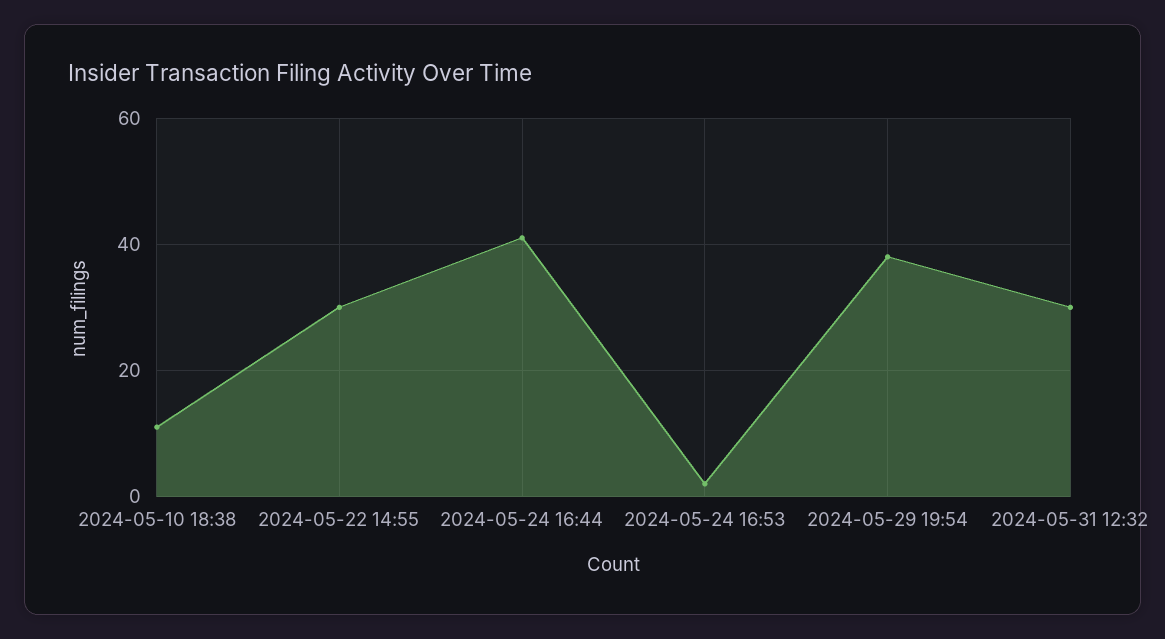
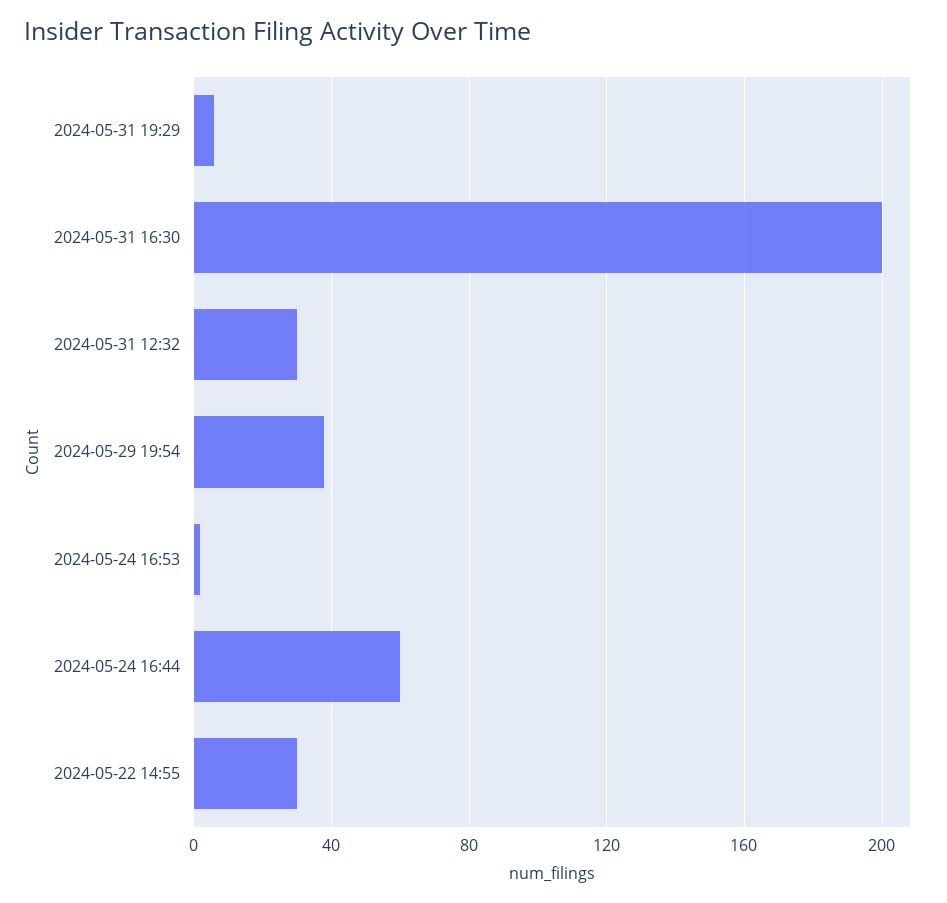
2024-05-10 18:38: 10 -> none
2024-05-24 16:44: 40 -> 60
2024-05-31 19:29: none -> 5
2024-05-31 16:30: none -> 200

